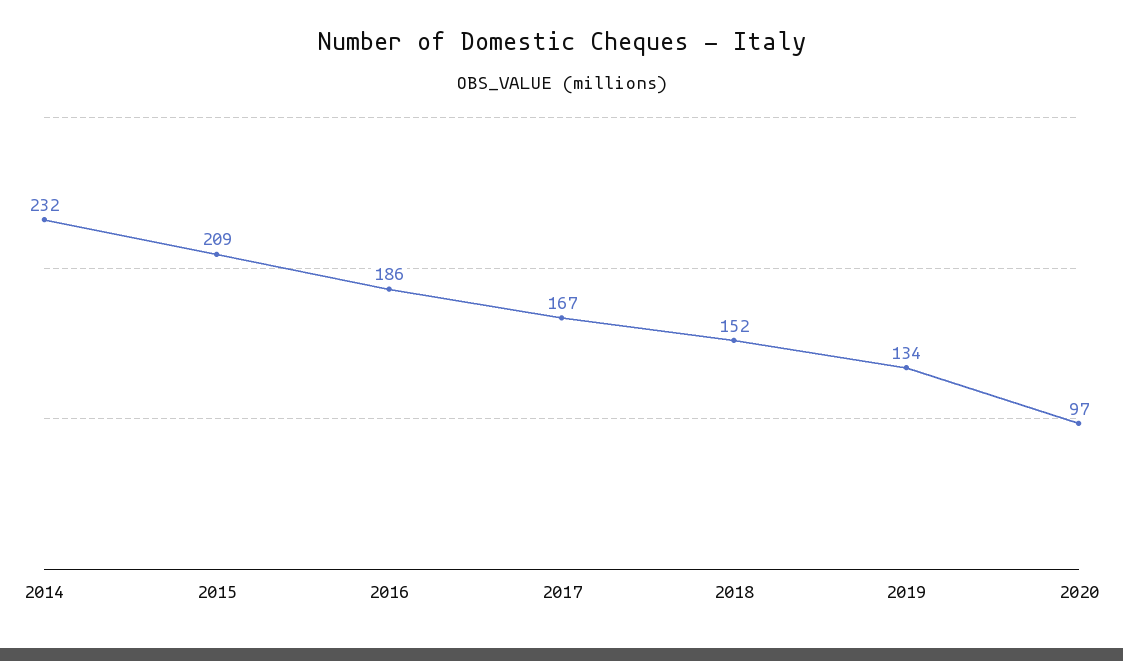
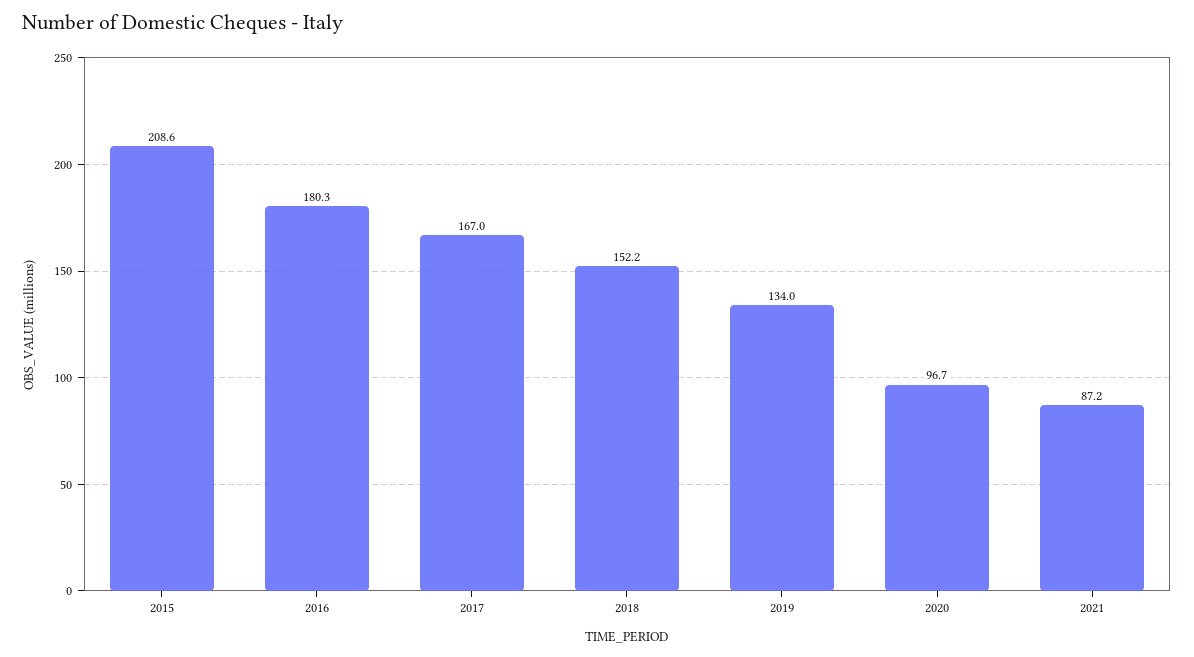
2014: 232 -> none
2016: 186 -> 180.3
2021: none -> 87.2

